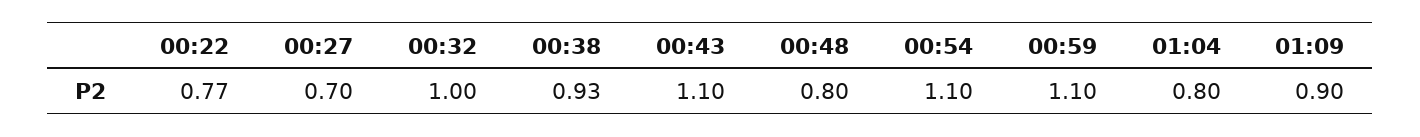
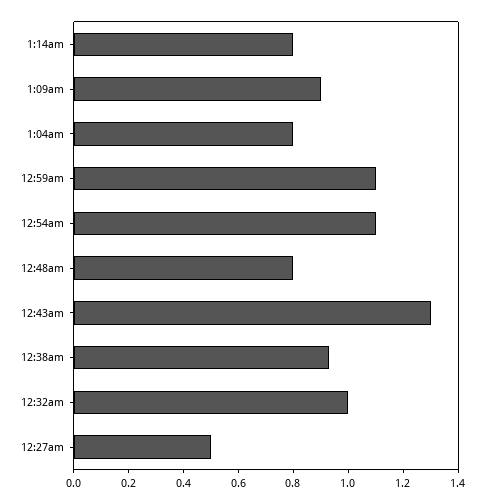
00:22: 0.77 -> none
00:27: 0.7 -> 0.5
00:43: 1.1 -> 1.3
1:14am: none -> 0.8

